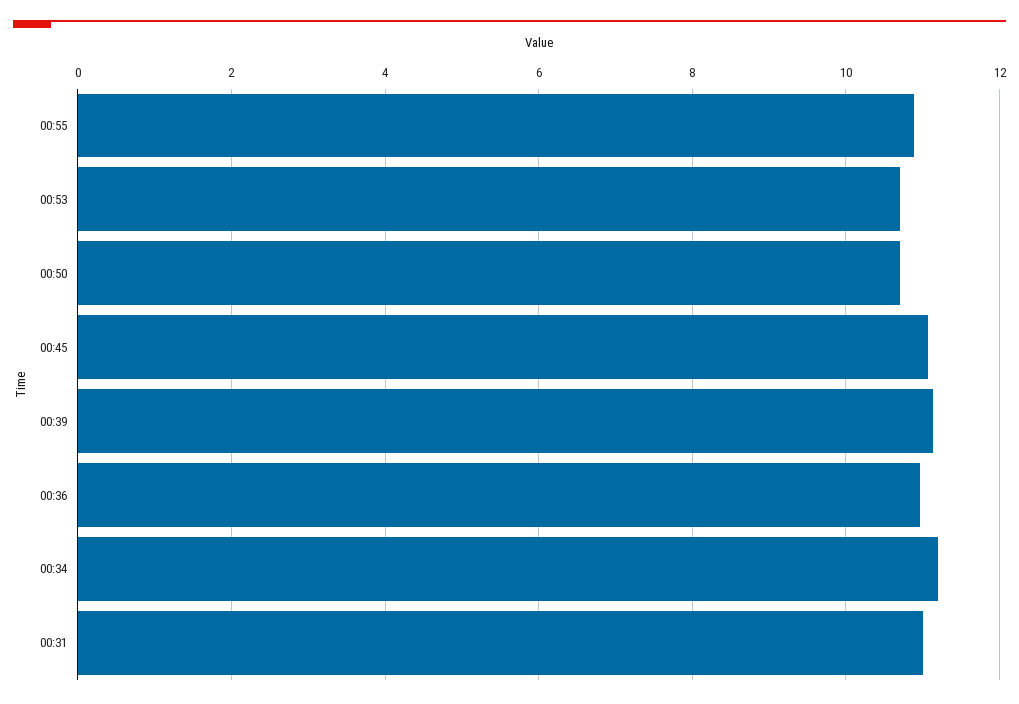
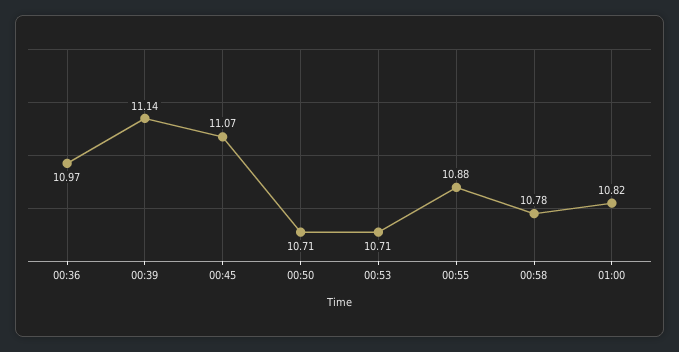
00:34: 11.2 -> none
00:31: 11 -> none
00:58: none -> 10.78
01:00: none -> 10.82

